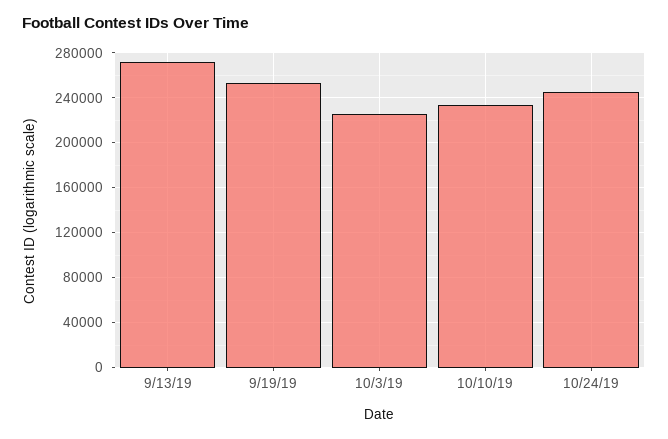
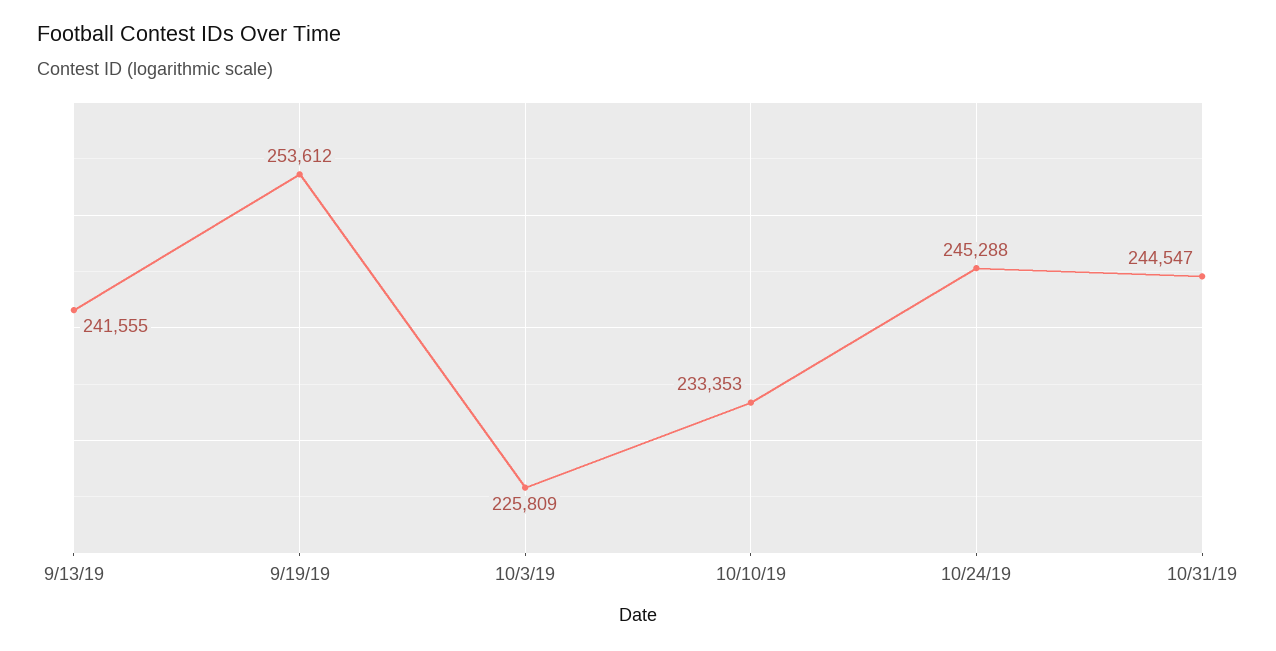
9/13/19: 270000 -> 241555
10/31/19: none -> 244547

